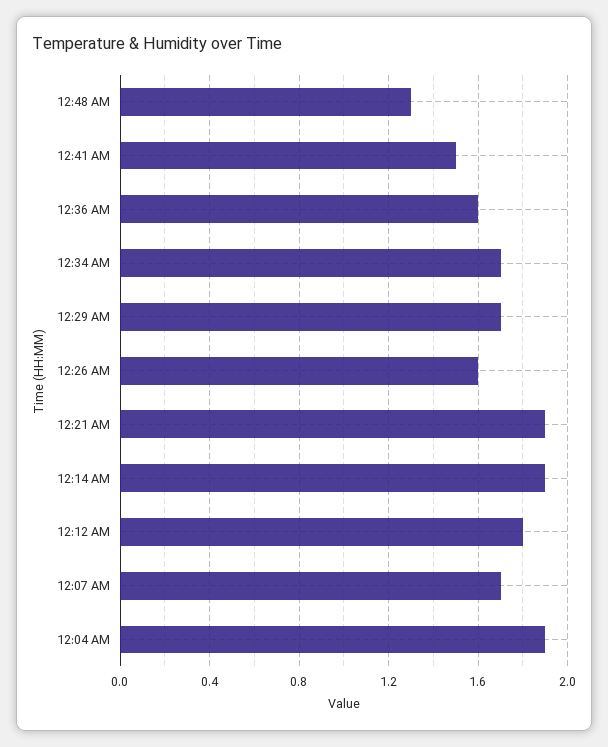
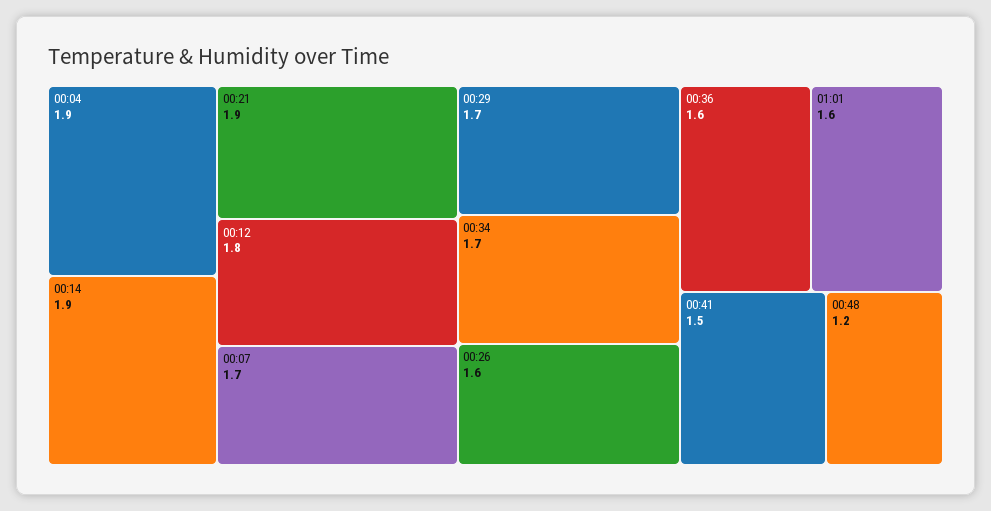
12:48 AM: 1.3 -> 1.2
01:01: none -> 1.6

